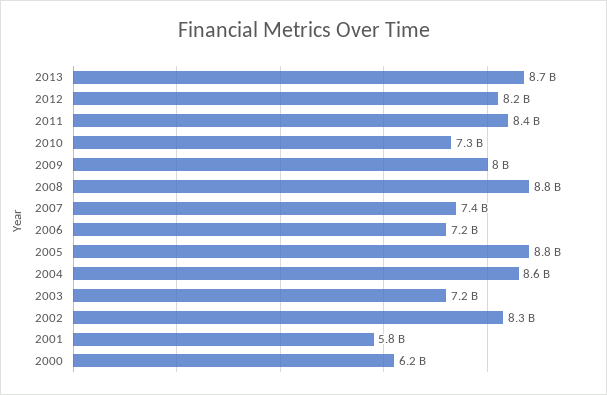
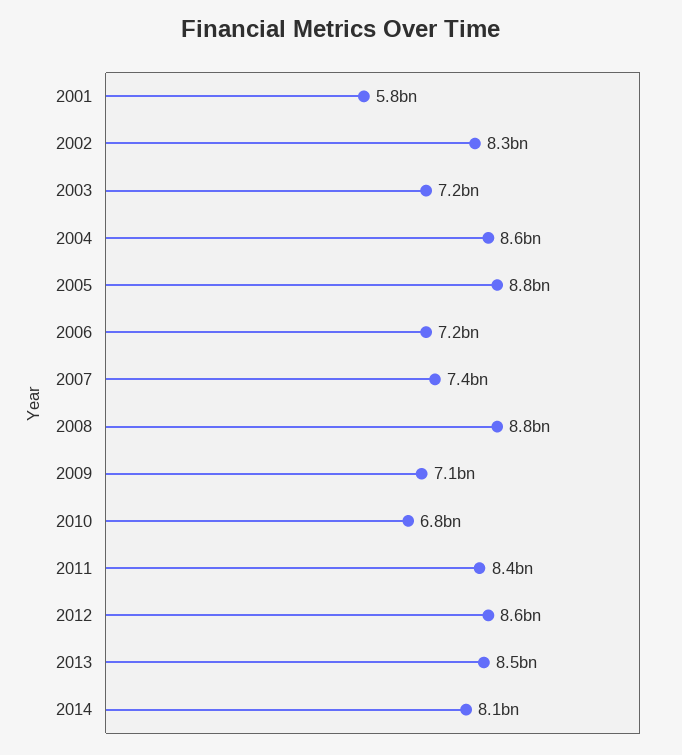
2013: 8700000000 -> 8500000000
2012: 8200000000 -> 8600000000
2010: 7300000000 -> 6800000000
2009: 8000000000 -> 7100000000
2000: 6200000000 -> none
2014: none -> 8100000000

